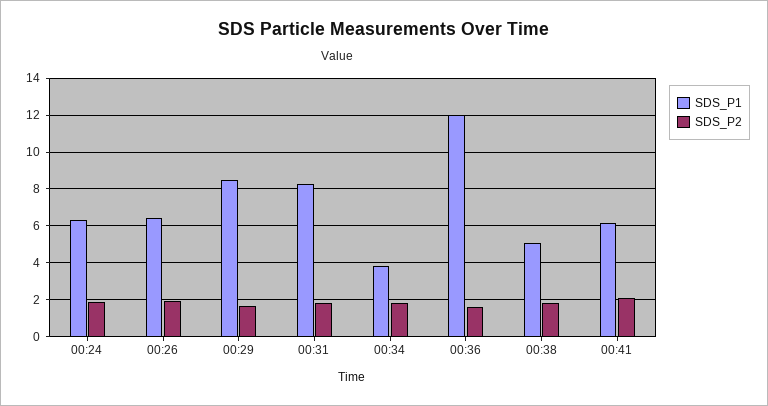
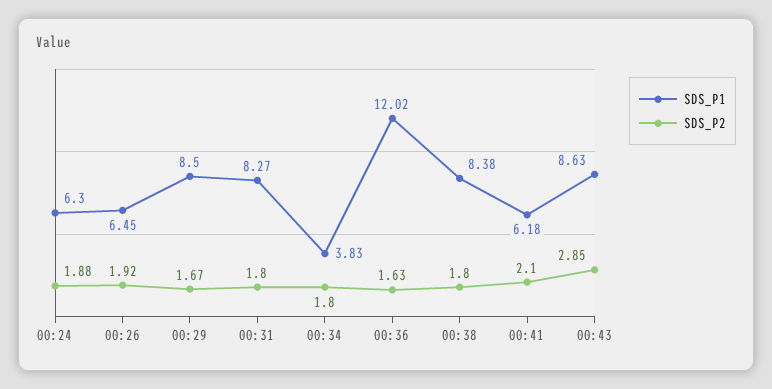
SDS_P1, 00:38: 5 -> 8.38
SDS_P1, 00:43: none -> 8.63
SDS_P2, 00:43: none -> 2.85

